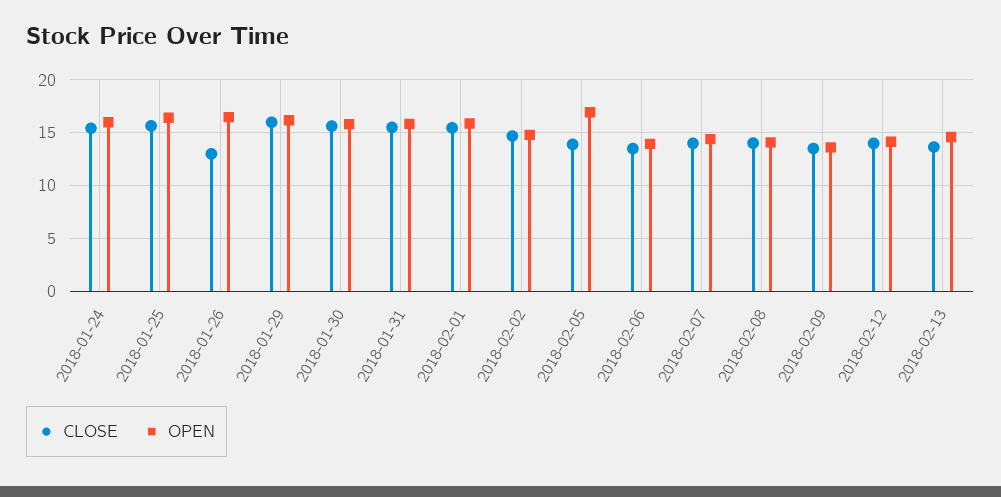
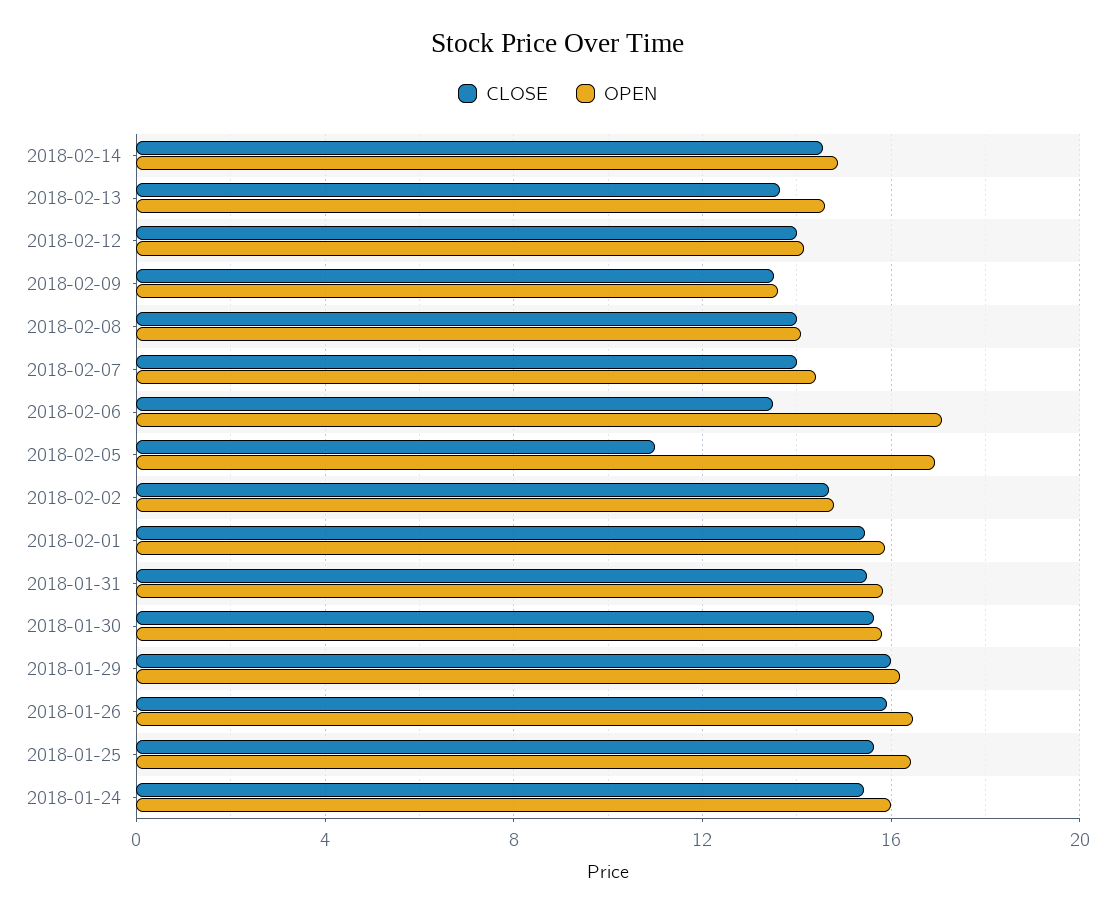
CLOSE, 2018-01-26: 13 -> 16
CLOSE, 2018-02-05: 14 -> 11
OPEN, 2018-02-06: 14 -> 17
CLOSE, 2018-02-14: none -> 14.5
OPEN, 2018-02-14: none -> 15

